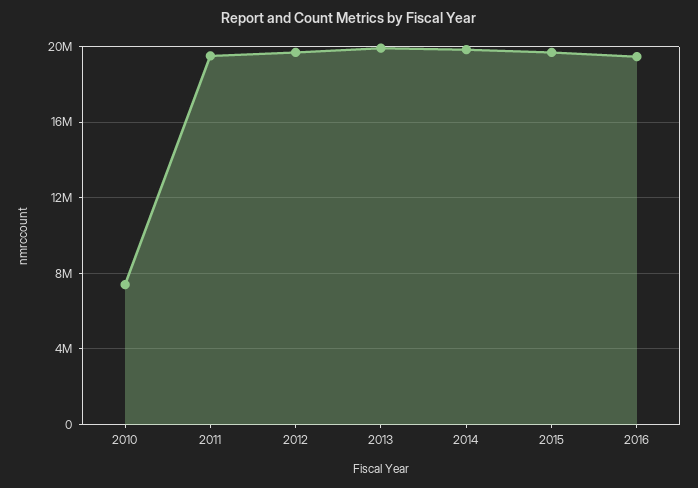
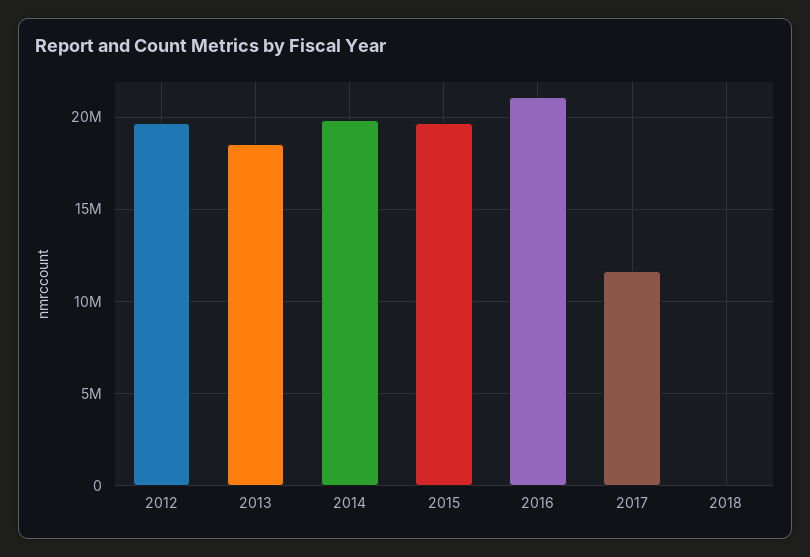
2010: 7500000 -> none
2011: 19500000 -> none
2013: 20000000 -> 18500000
2016: 19500000 -> 21000000
2017: none -> 11500000
2018: none -> 0

